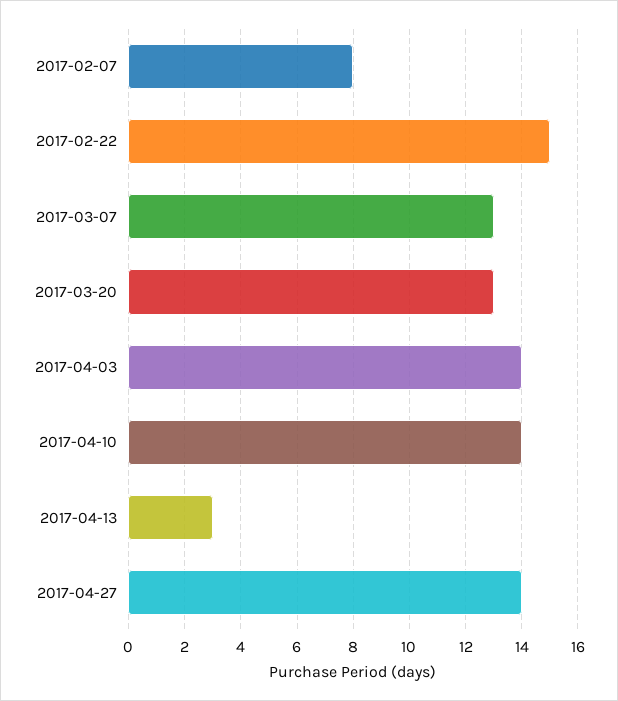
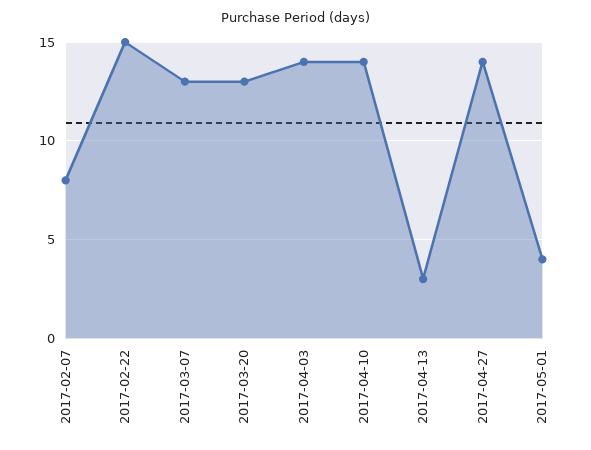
2017-05-01: none -> 4

